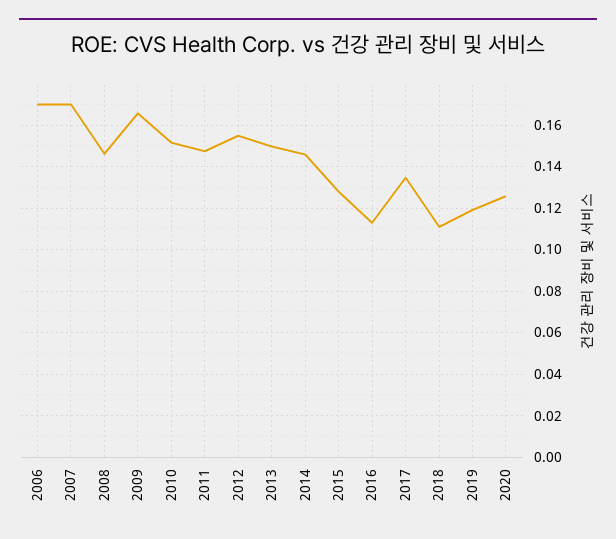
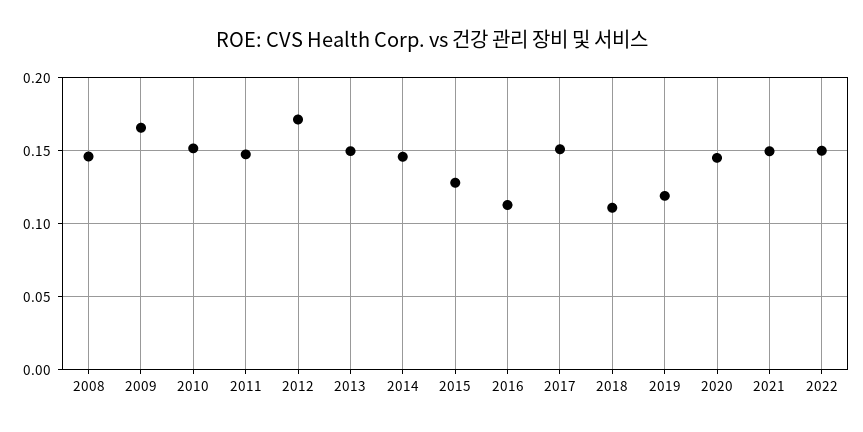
2006: 0.17 -> none
2007: 0.17 -> none
2012: 0.155 -> 0.17
2017: 0.135 -> 0.15
2020: 0.125 -> 0.145
2021: none -> 0.15
2022: none -> 0.15

